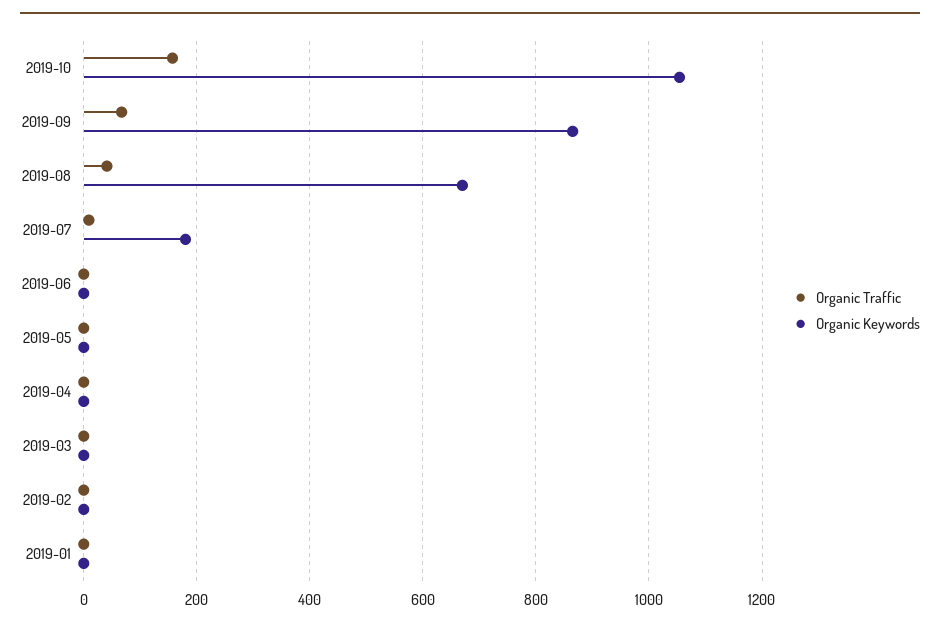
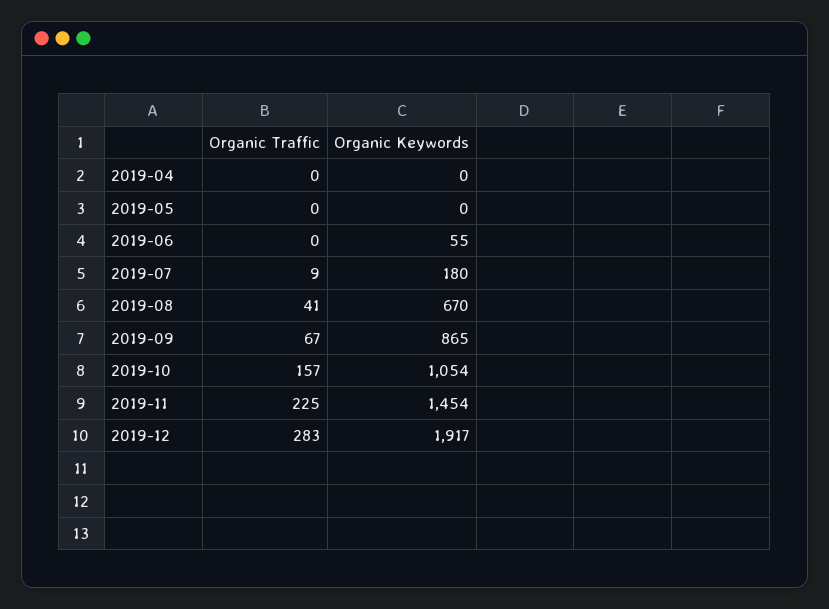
Organic Keywords, 2019-06: 0 -> 55
Organic Traffic, 2019-03: 0 -> none
Organic Keywords, 2019-03: 0 -> none
Organic Traffic, 2019-02: 0 -> none
Organic Keywords, 2019-02: 0 -> none
Organic Traffic, 2019-01: 0 -> none
Organic Keywords, 2019-01: 0 -> none
Organic Traffic, 2019-11: none -> 225
Organic Keywords, 2019-11: none -> 1454
Organic Traffic, 2019-12: none -> 283
Organic Keywords, 2019-12: none -> 1917

